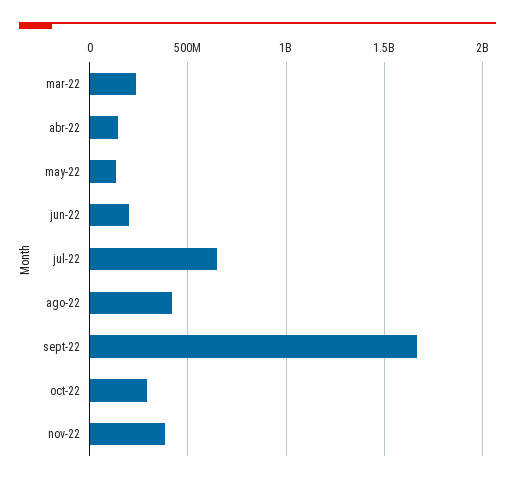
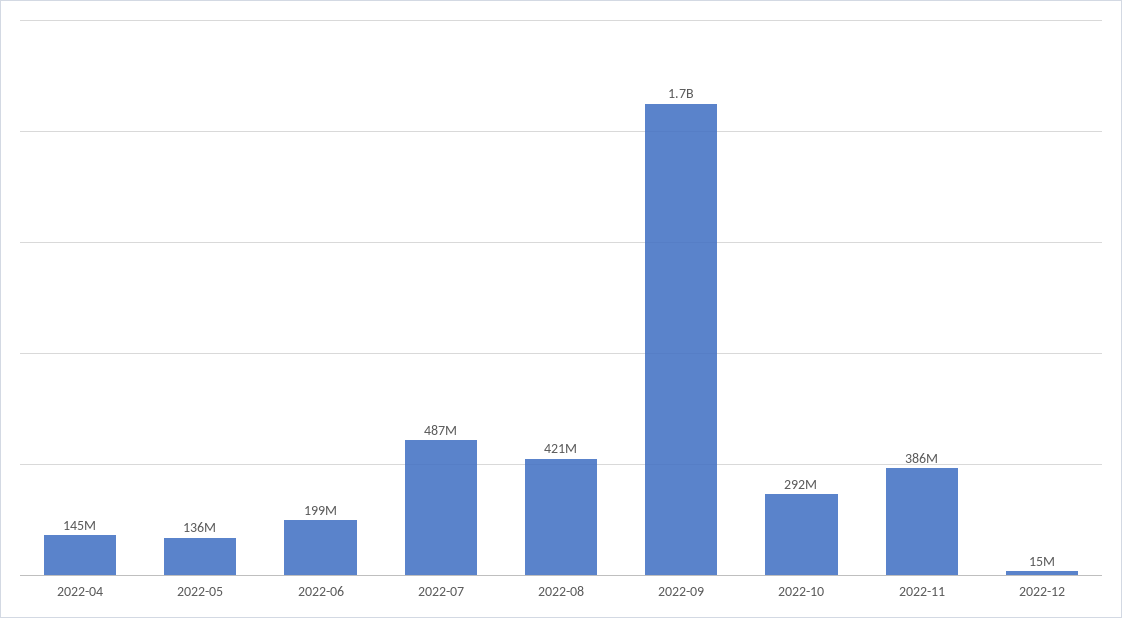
mar-22: 250000000 -> none
jul-22: 650000000 -> 487000000
2022-12: none -> 15000000

